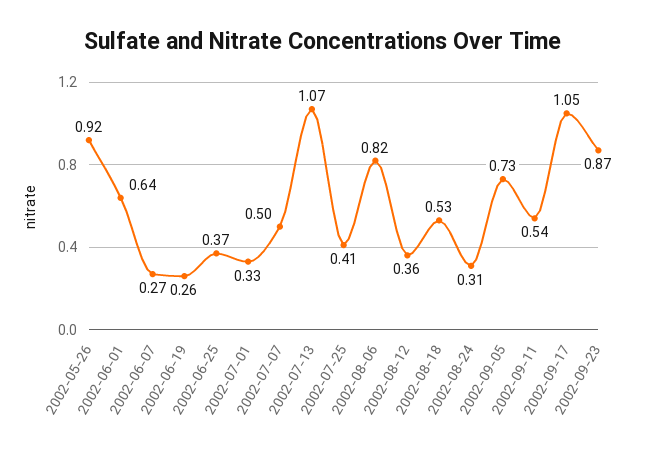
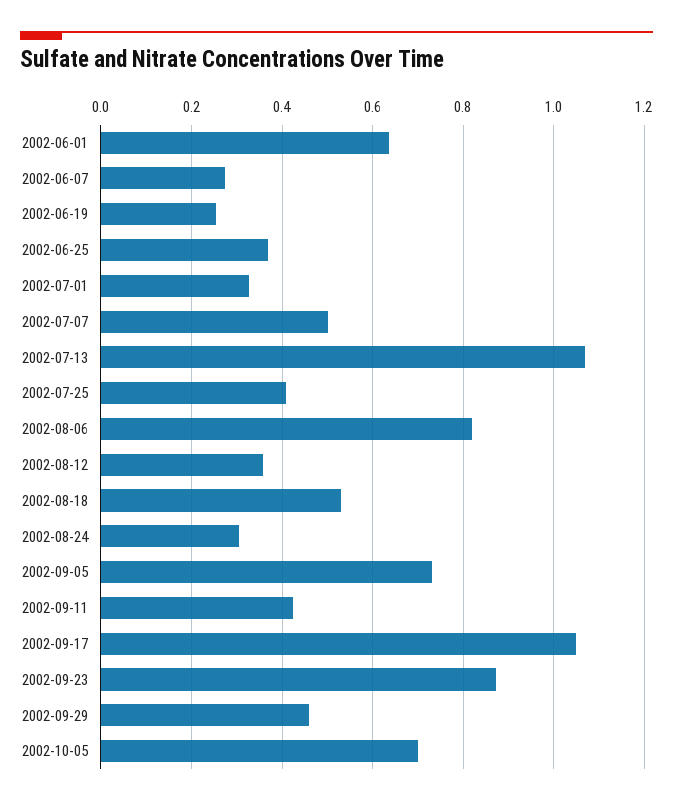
2002-05-26: 0.92 -> none
2002-09-11: 0.54 -> 0.42
2002-09-29: none -> 0.46
2002-10-05: none -> 0.7

